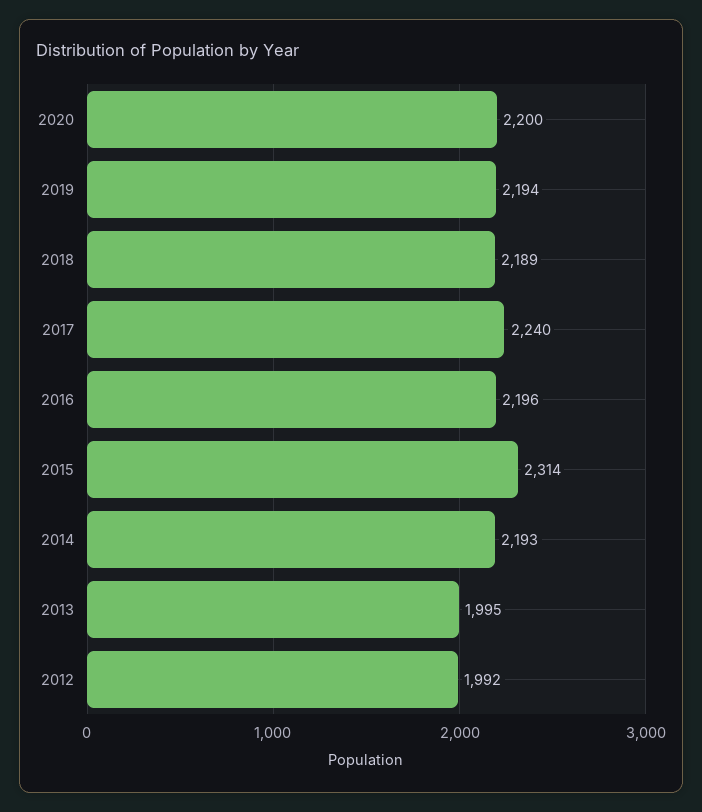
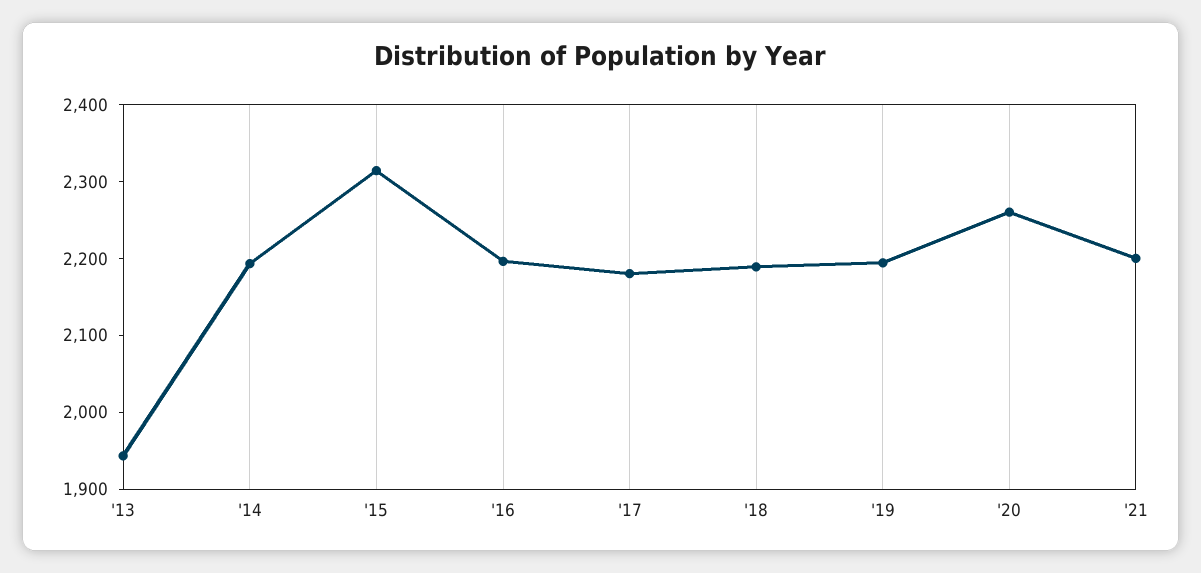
2020: 2200 -> 2260
2017: 2240 -> 2180
2013: 1995 -> 1940
2012: 1992 -> none
'21: none -> 2200

